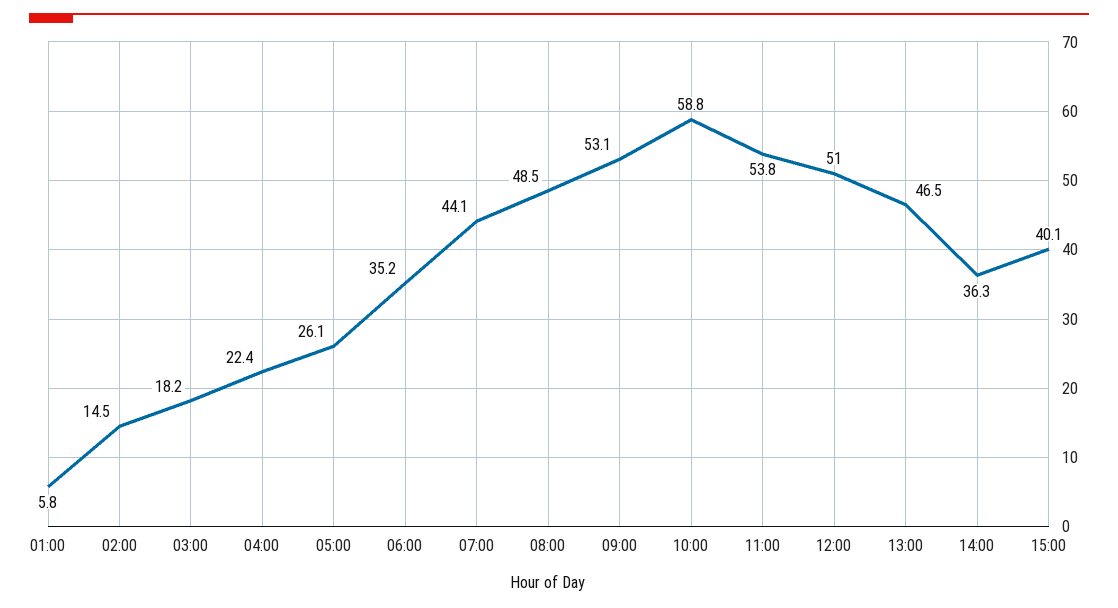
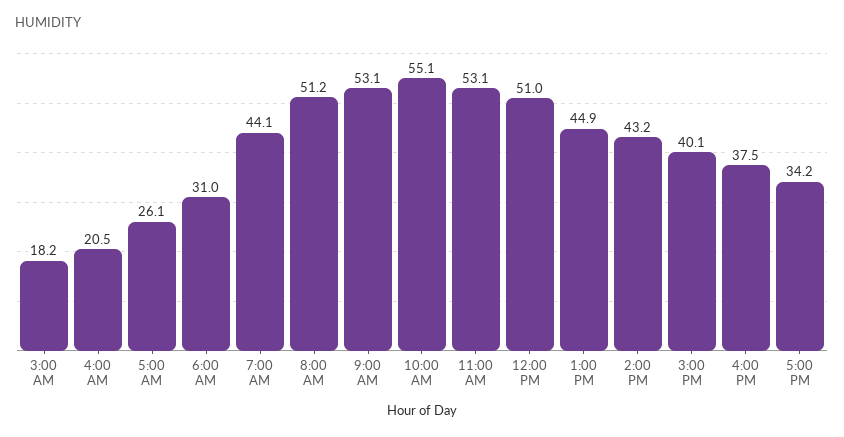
01:00: 5.8 -> none
02:00: 14.5 -> none
04:00: 22.4 -> 20.5
06:00: 35.2 -> 31
08:00: 48.5 -> 51.2
10:00: 58.8 -> 55.1
11:00: 53.8 -> 53.1
13:00: 46.5 -> 44.9
14:00: 36.3 -> 43.2
4:00 PM: none -> 37.5
5:00 PM: none -> 34.2

